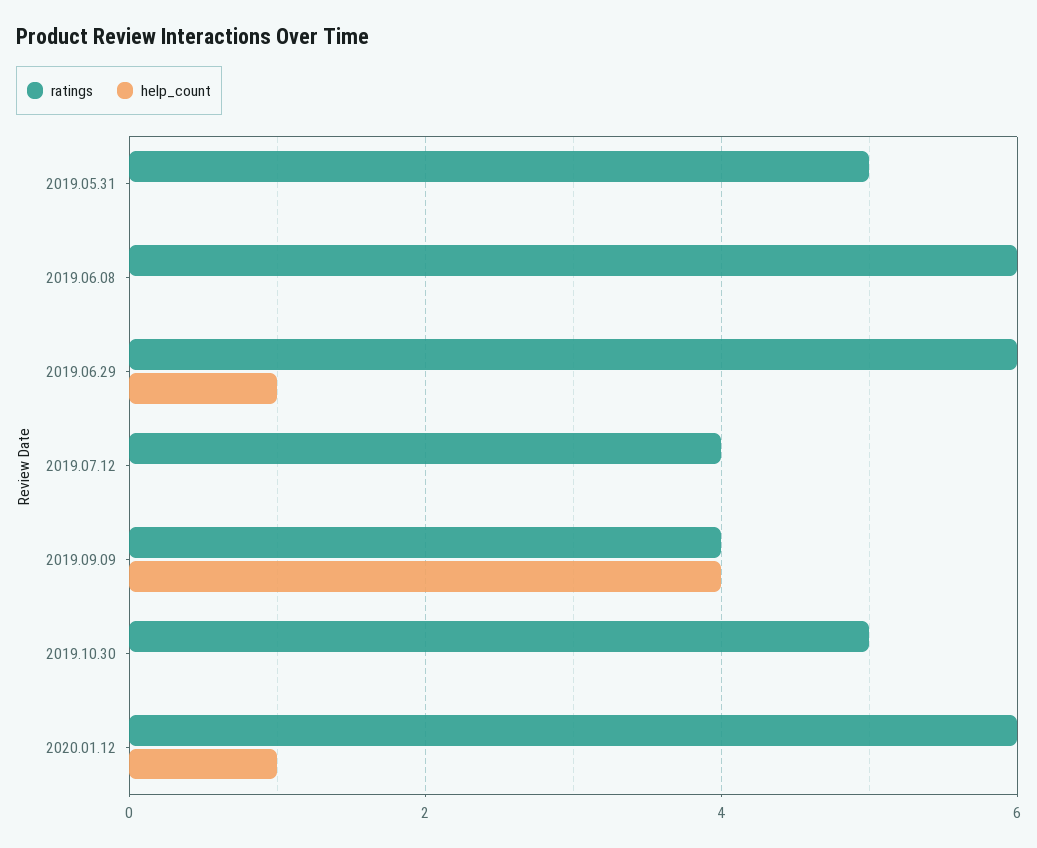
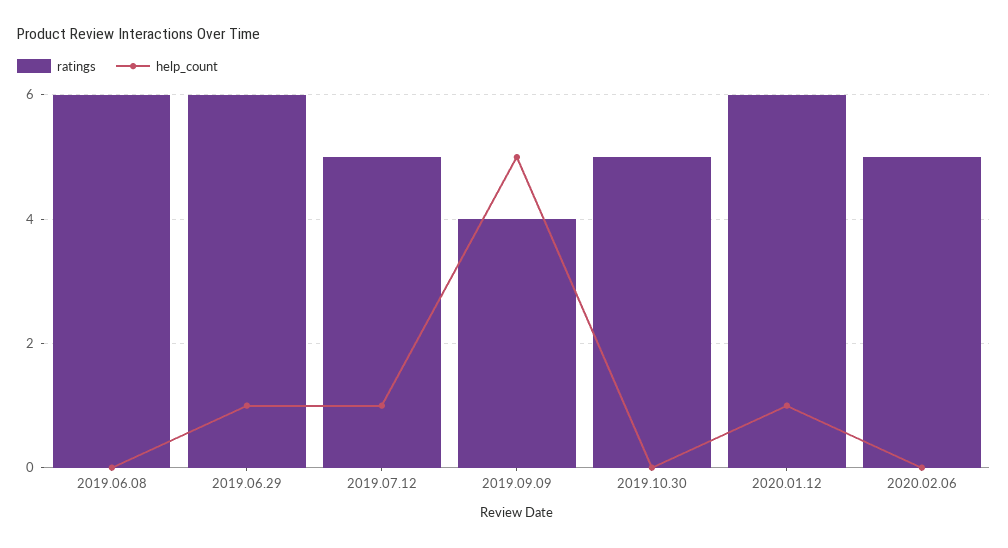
ratings, 2019.05.31: 5 -> none
help_count, 2019.05.31: 0 -> none
ratings, 2019.07.12: 4 -> 5
help_count, 2019.07.12: 0 -> 1
help_count, 2019.09.09: 4 -> 5
ratings, 2020.02.06: none -> 5
help_count, 2020.02.06: none -> 0

